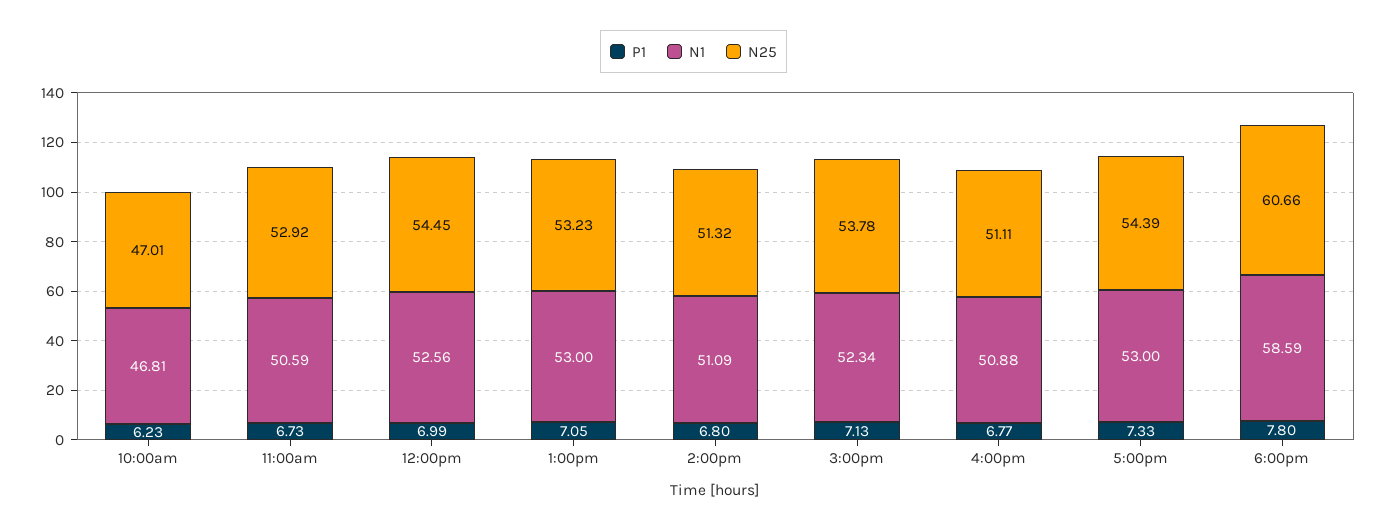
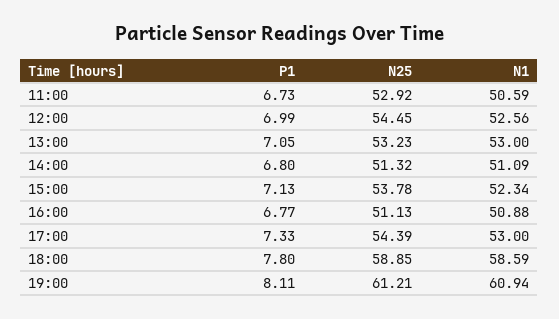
P1, 10:00am: 6.23 -> none
N1, 10:00am: 46.81 -> none
N25, 10:00am: 47.01 -> none
N25, 4:00pm: 51.11 -> 51.13
N25, 6:00pm: 60.66 -> 58.85
P1, 19:00: none -> 8.11
N25, 19:00: none -> 61.21
N1, 19:00: none -> 60.94

